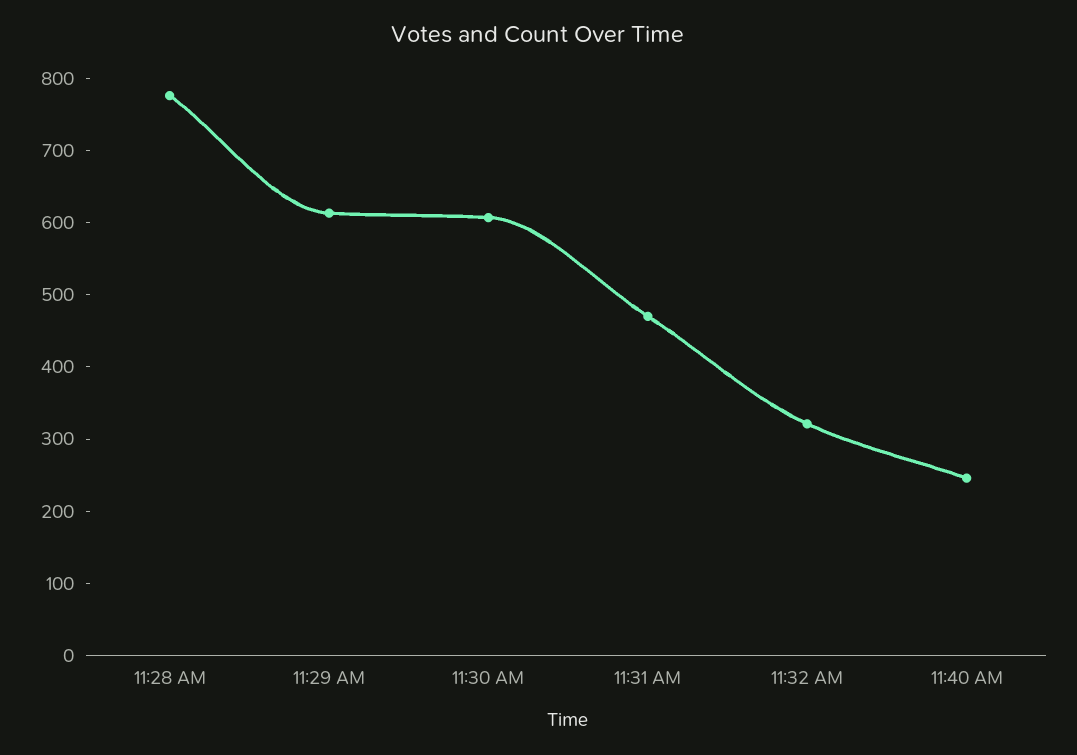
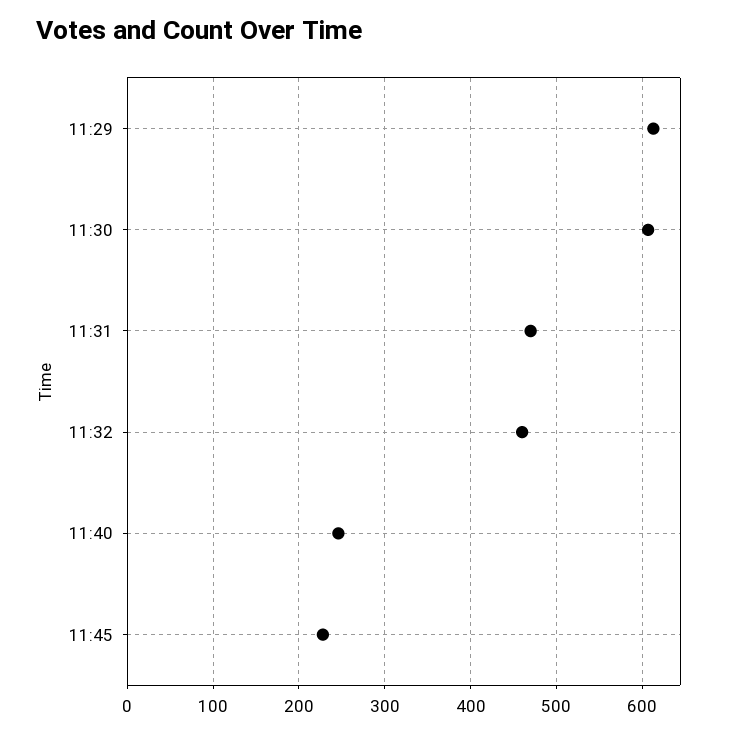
11:28 AM: 780 -> none
11:32 AM: 320 -> 460
11:45: none -> 230

